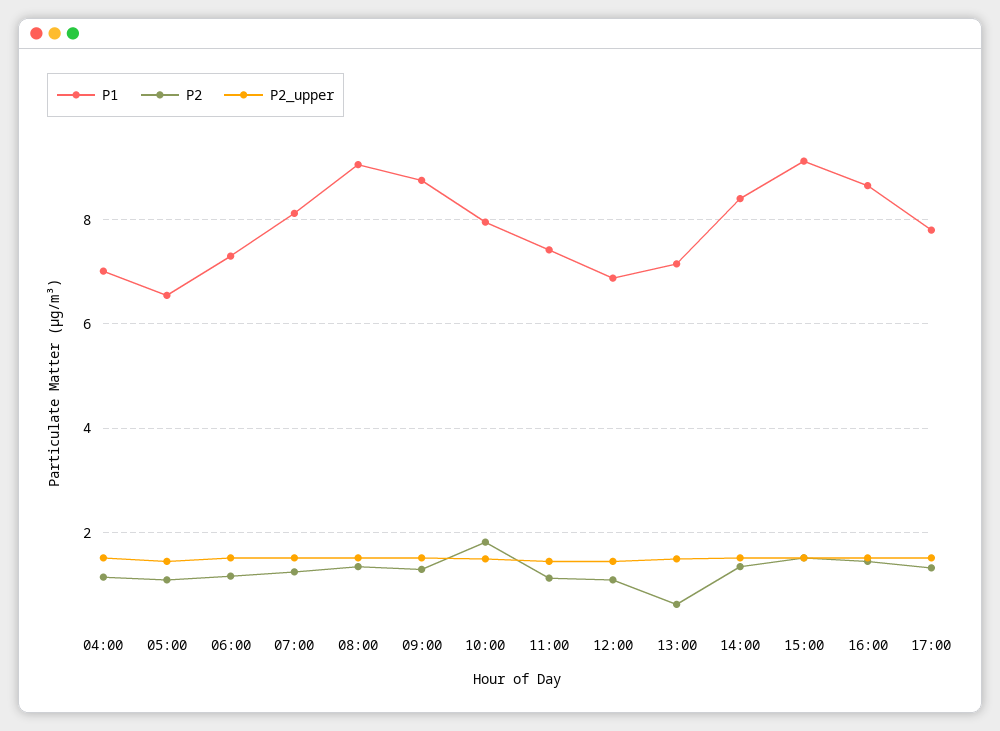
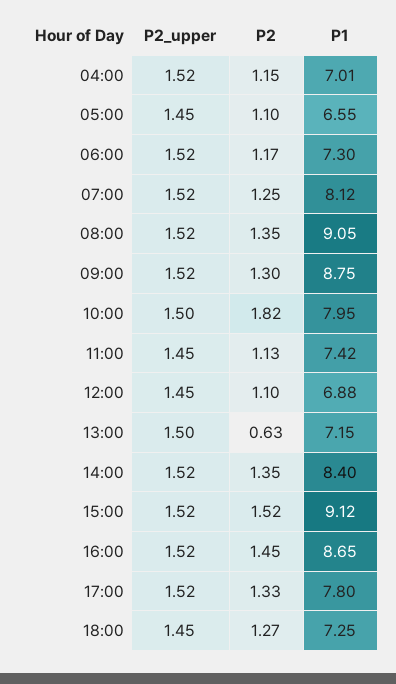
P2_upper, 18:00: none -> 1.45
P2, 18:00: none -> 1.27
P1, 18:00: none -> 7.25

